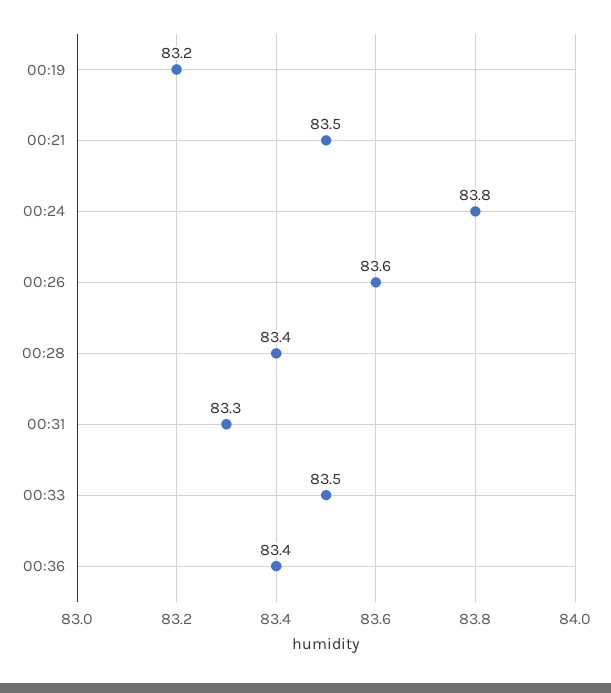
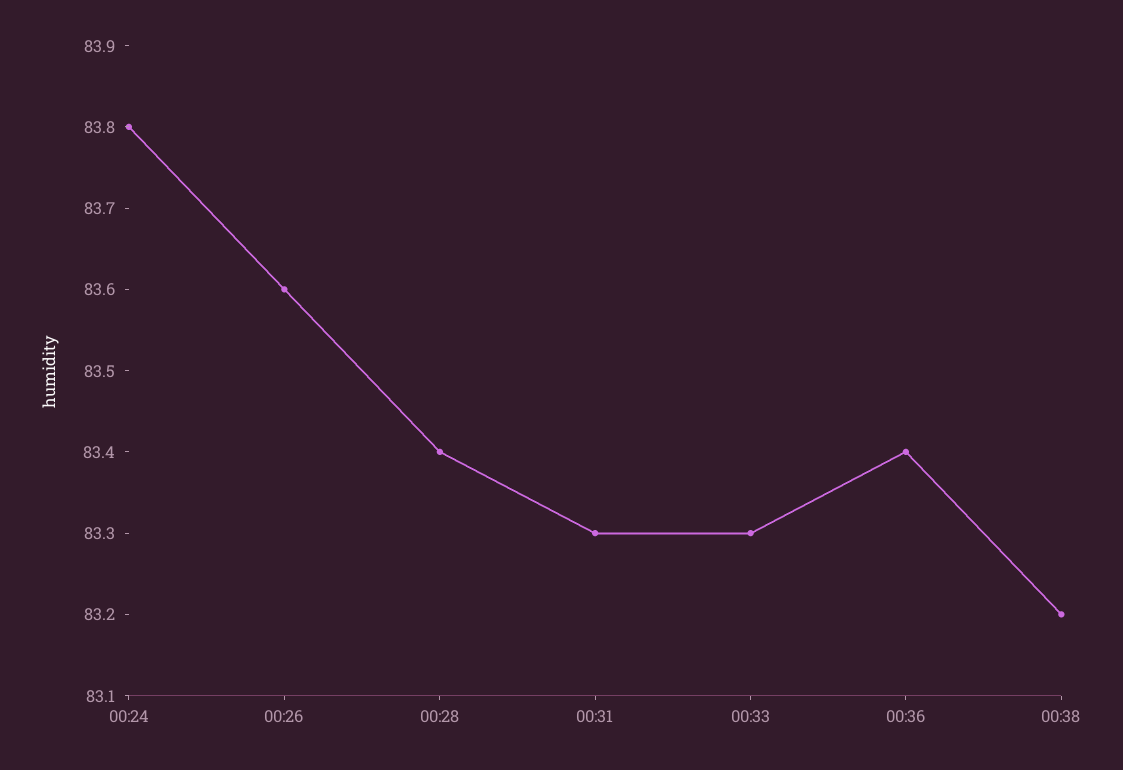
00:19: 83.2 -> none
00:21: 83.5 -> none
00:33: 83.5 -> 83.3
00:38: none -> 83.2

